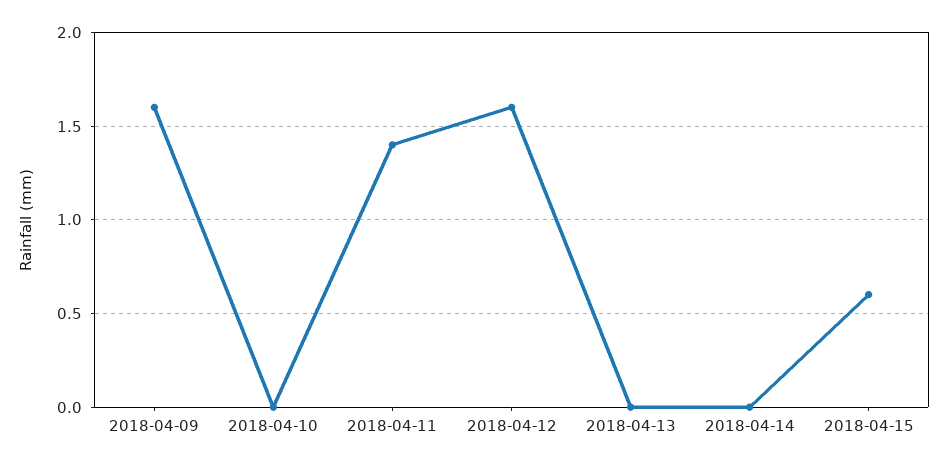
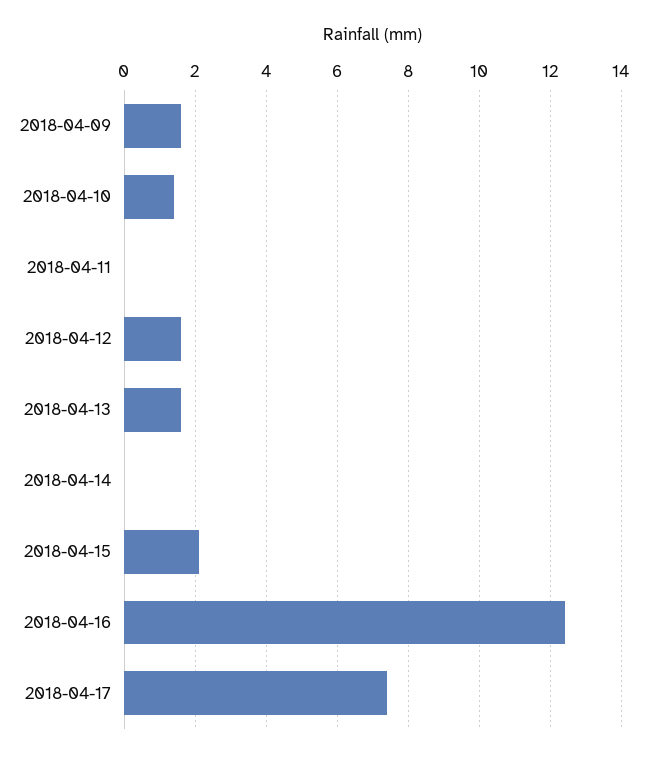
2018-04-10: 0 -> 1.5
2018-04-11: 1.4 -> 0
2018-04-13: 0 -> 1.5
2018-04-15: 0.6 -> 2
2018-04-16: none -> 12.5
2018-04-17: none -> 7.5

